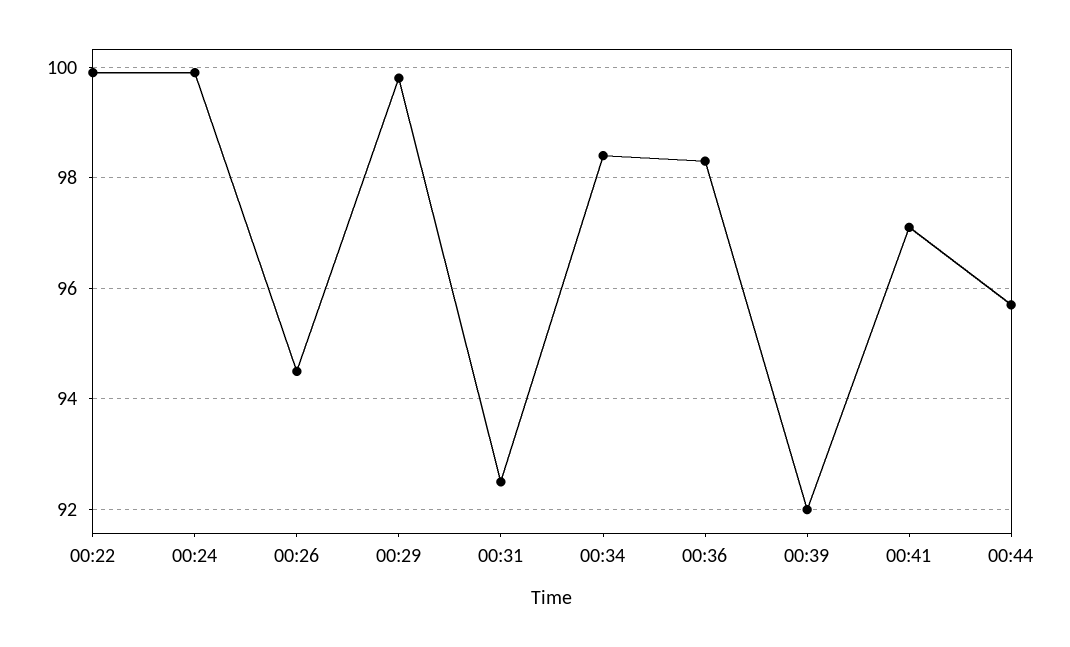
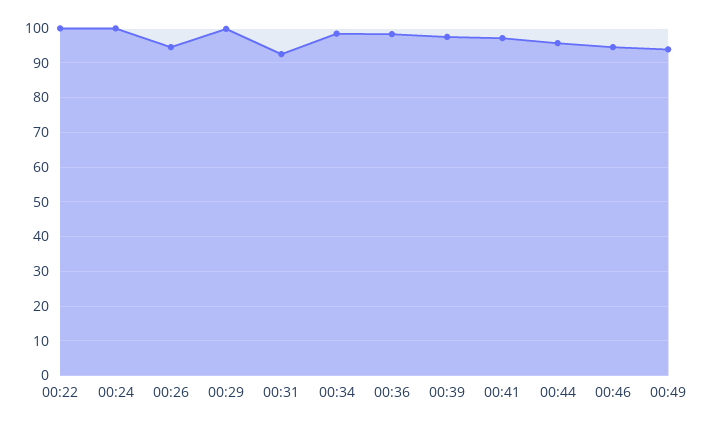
00:39: 92 -> 98
00:46: none -> 94
00:49: none -> 94

